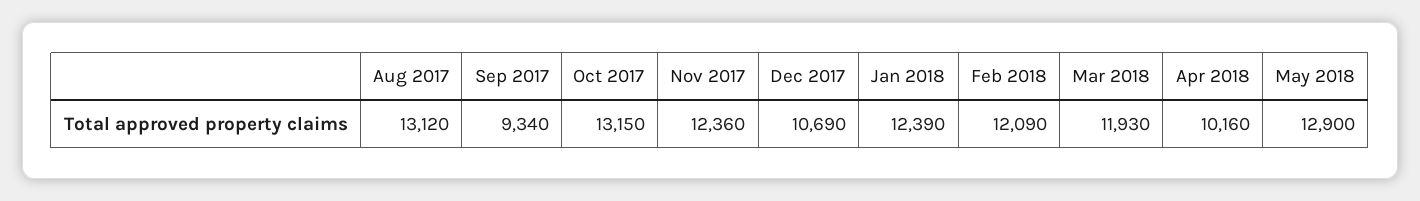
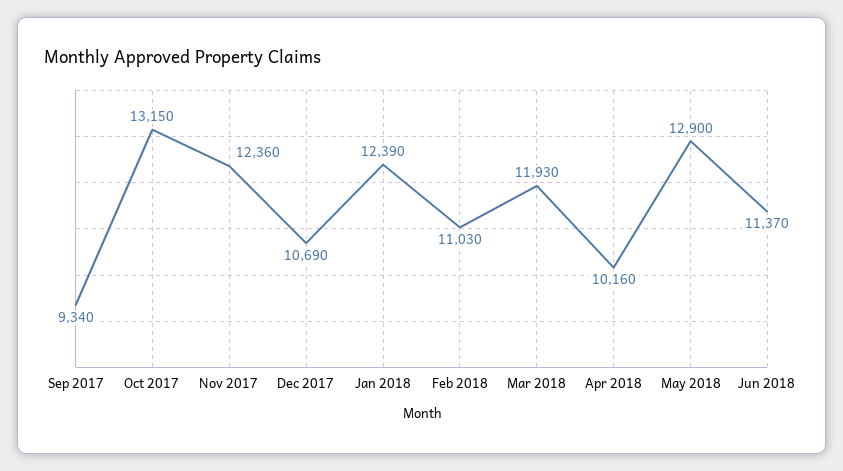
Aug 2017: 13120 -> none
Feb 2018: 12090 -> 11030
Jun 2018: none -> 11370

